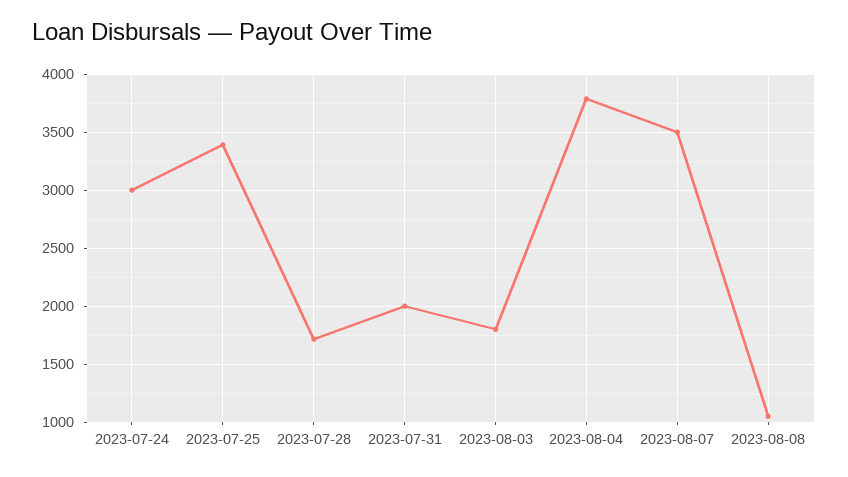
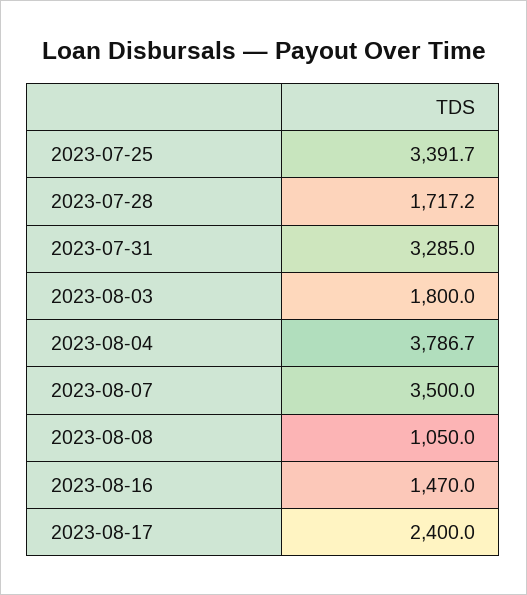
2023-07-24: 3000 -> none
2023-07-31: 2000 -> 3285
2023-08-16: none -> 1470
2023-08-17: none -> 2400

